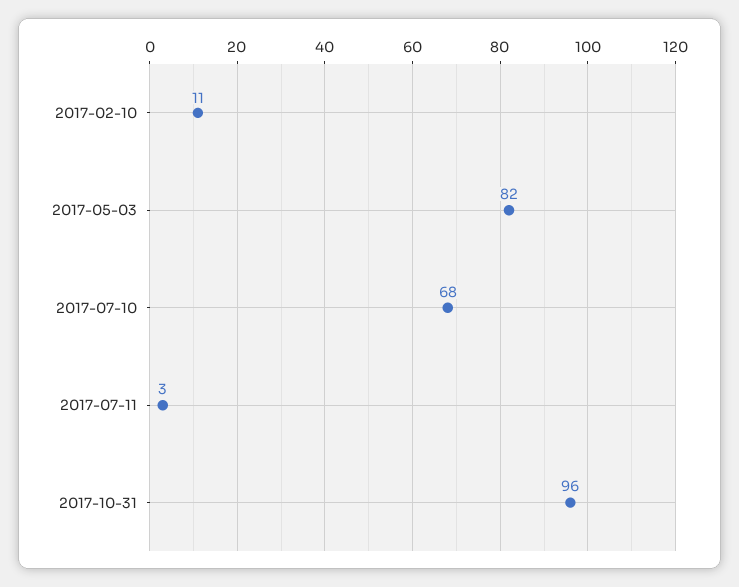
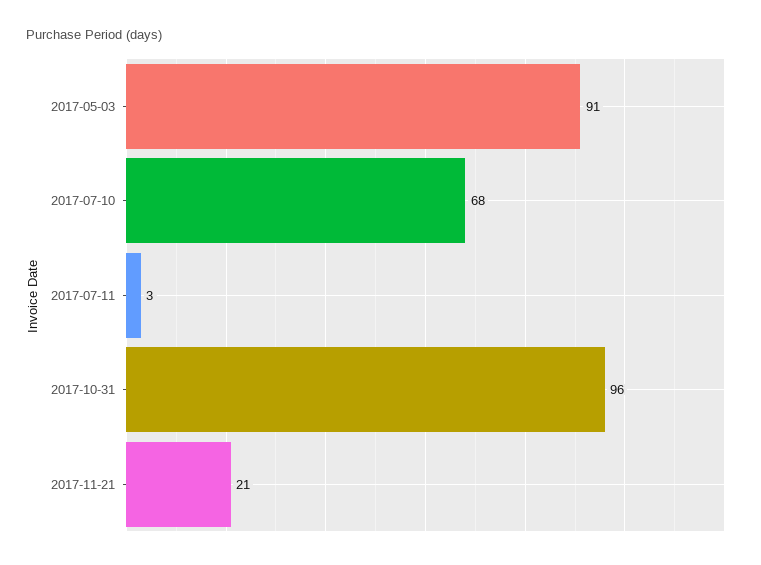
2017-02-10: 11 -> none
2017-05-03: 82 -> 91
2017-11-21: none -> 21

